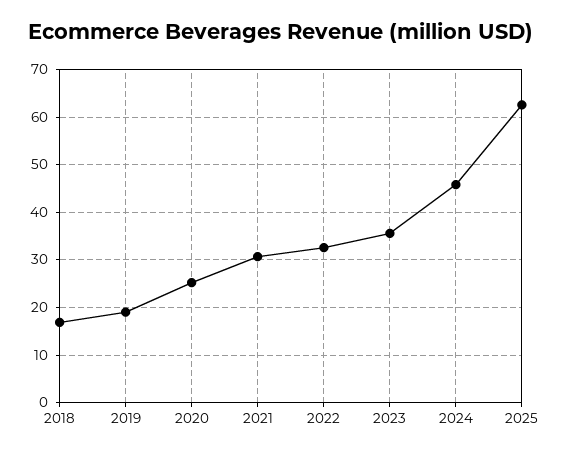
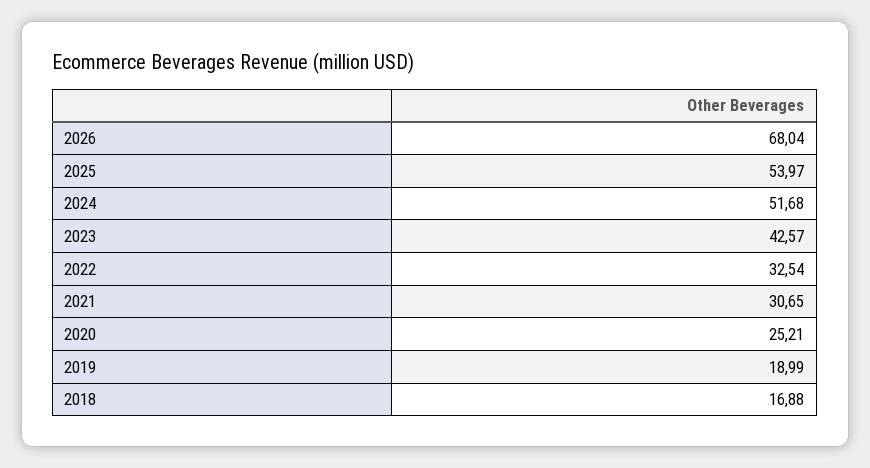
2023: 36 -> 42.57
2024: 46 -> 51.68
2025: 62 -> 53.97
2026: none -> 68.04

